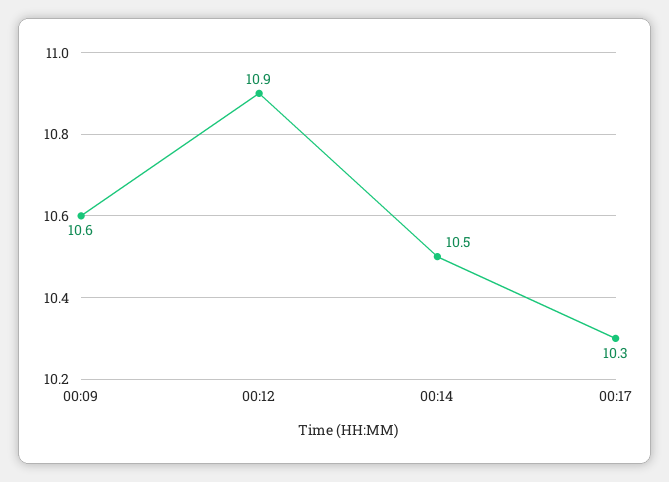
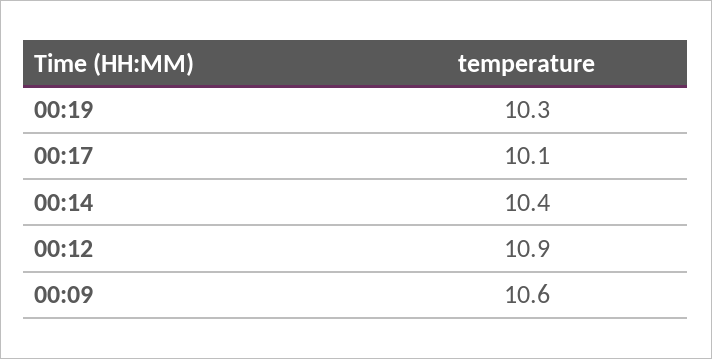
00:14: 10.5 -> 10.4
00:17: 10.3 -> 10.1
00:19: none -> 10.3

